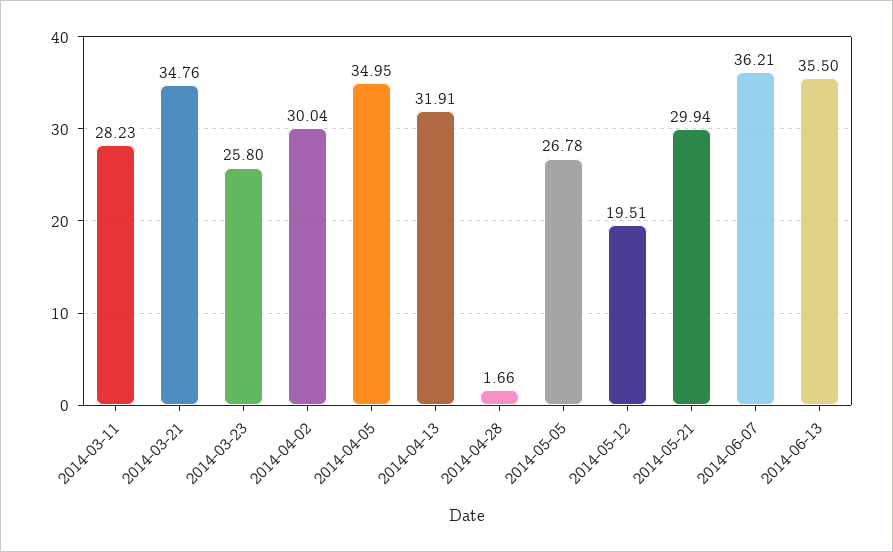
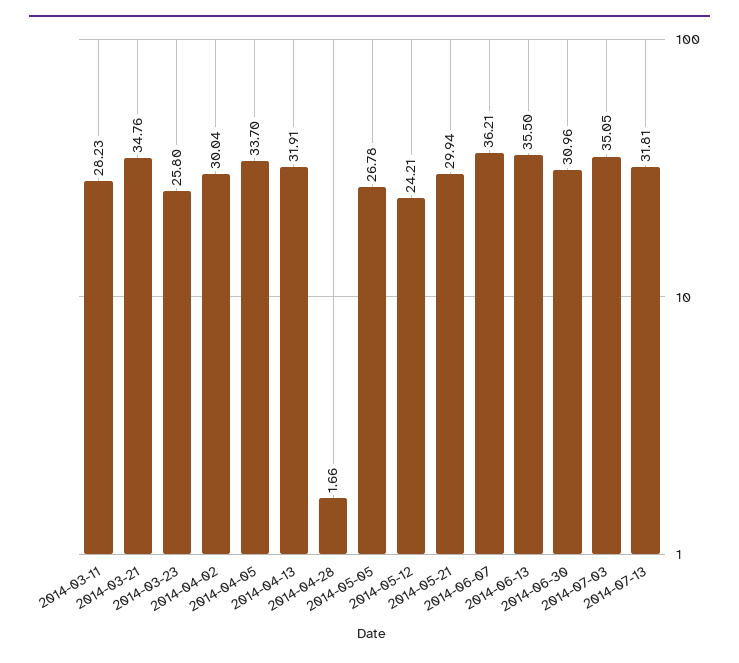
2014-04-05: 34.95 -> 33.7
2014-05-12: 19.51 -> 24.21
2014-06-30: none -> 30.96
2014-07-03: none -> 35.05
2014-07-13: none -> 31.81

